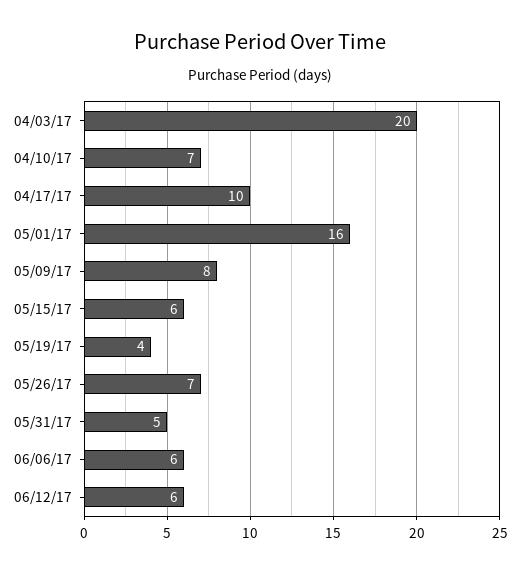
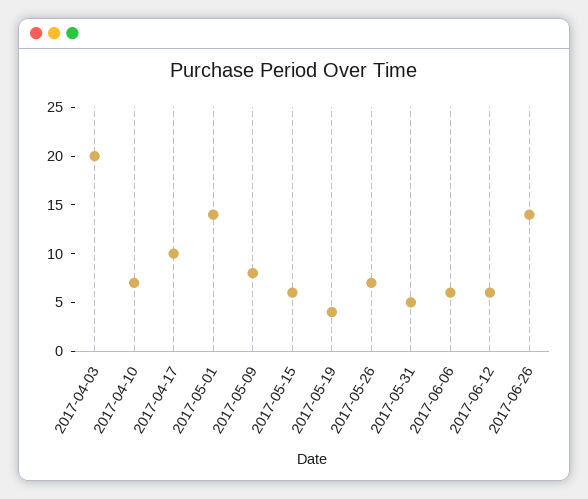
05/01/17: 16 -> 14
2017-06-26: none -> 14

